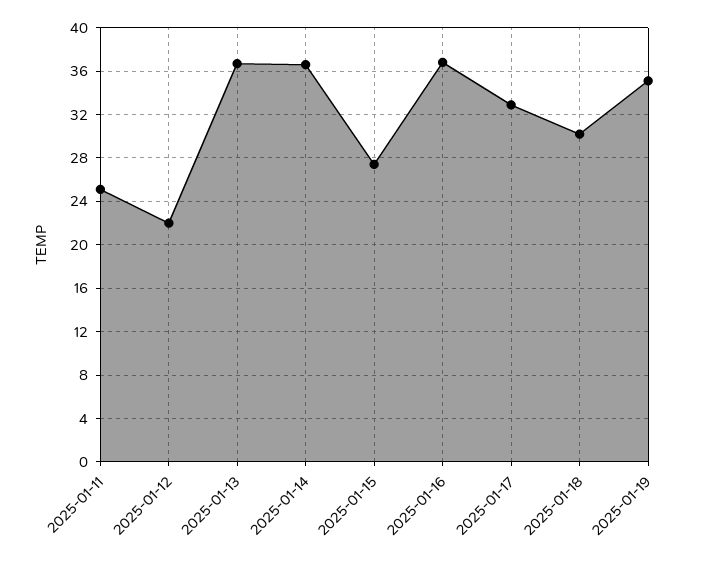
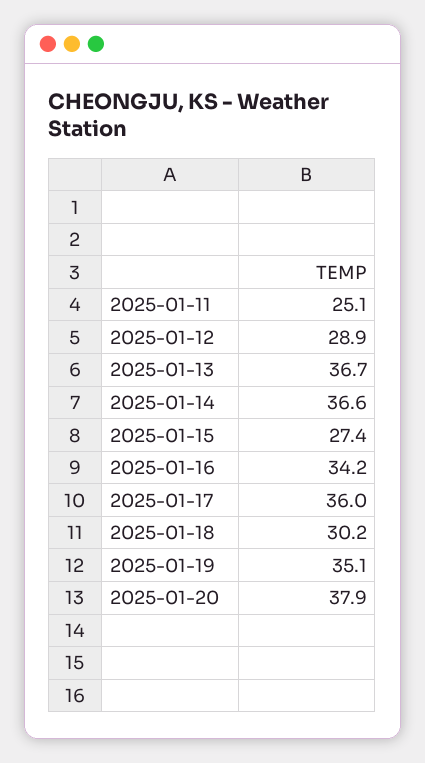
2025-01-12: 22 -> 28.9
2025-01-16: 37 -> 34.2
2025-01-17: 33 -> 36
2025-01-20: none -> 37.9

